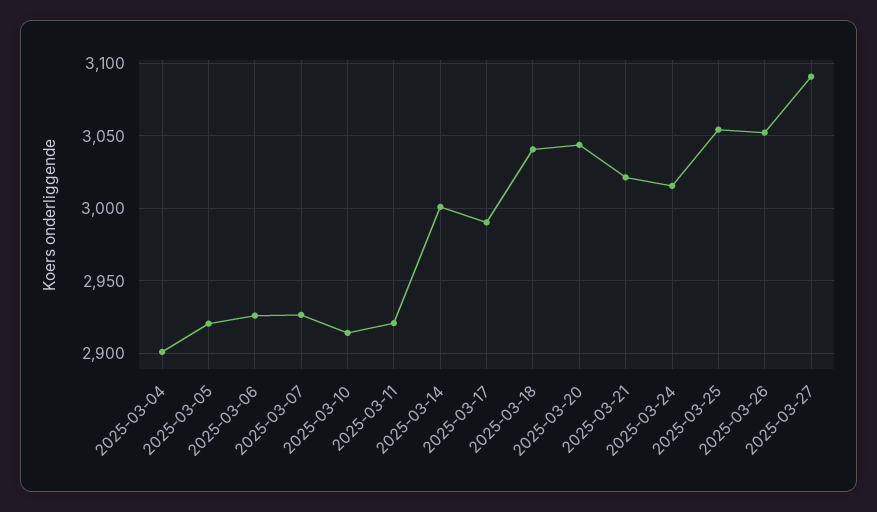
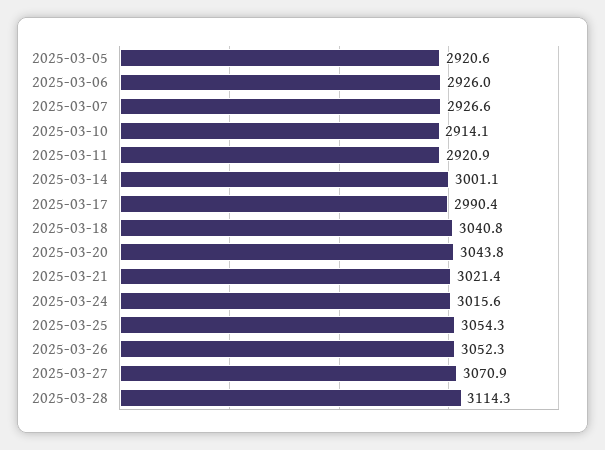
2025-03-04: 2900 -> none
2025-03-27: 3090 -> 3070.9
2025-03-28: none -> 3114.3

